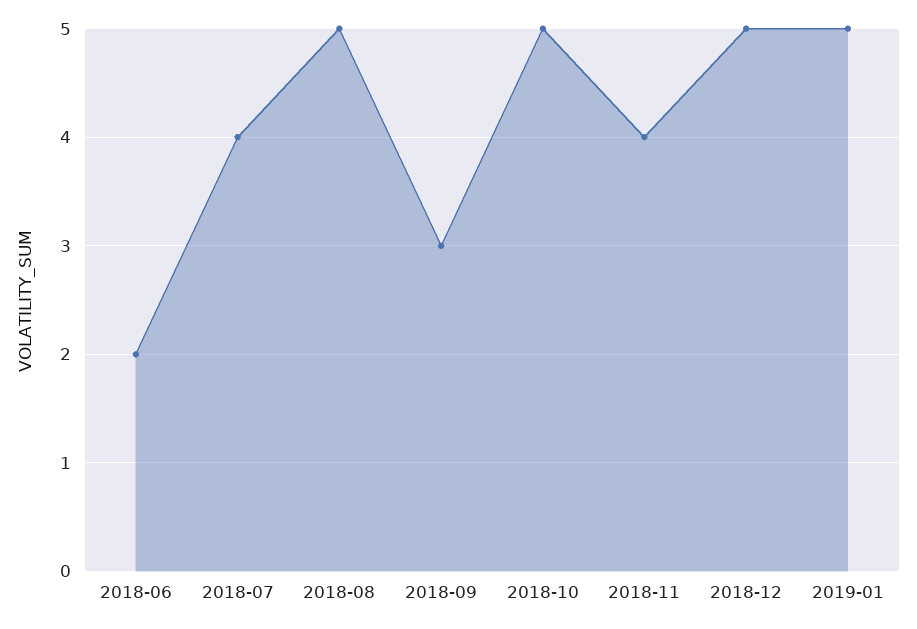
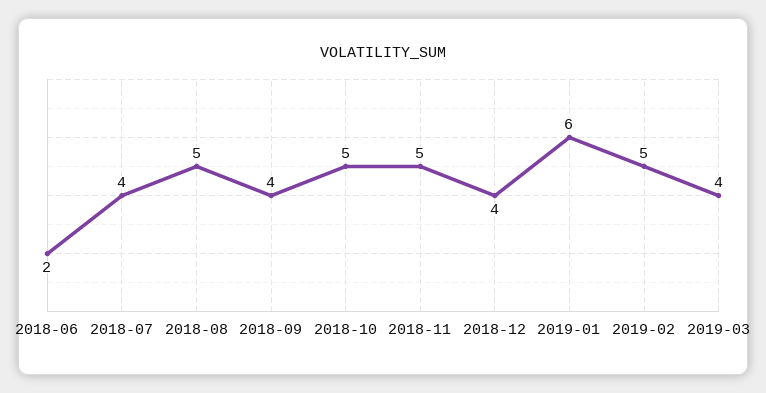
2018-09: 3 -> 4
2018-11: 4 -> 5
2018-12: 5 -> 4
2019-01: 5 -> 6
2019-02: none -> 5
2019-03: none -> 4

